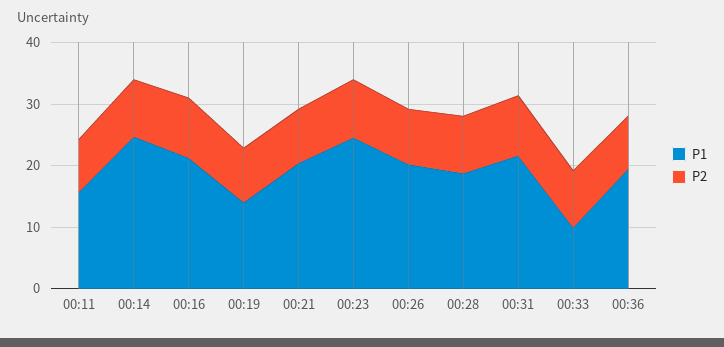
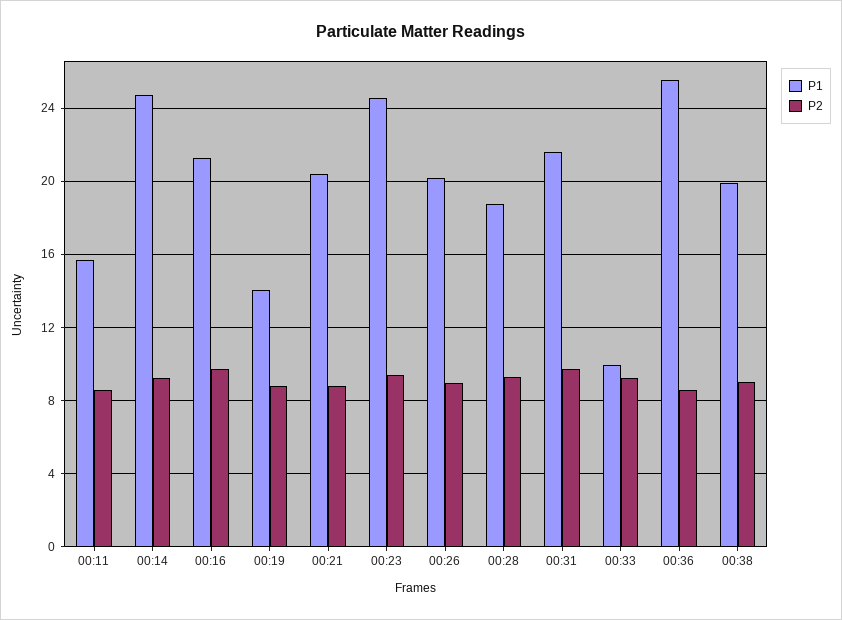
P1, 00:36: 20 -> 25.5
P1, 00:38: none -> 20
P2, 00:38: none -> 9

